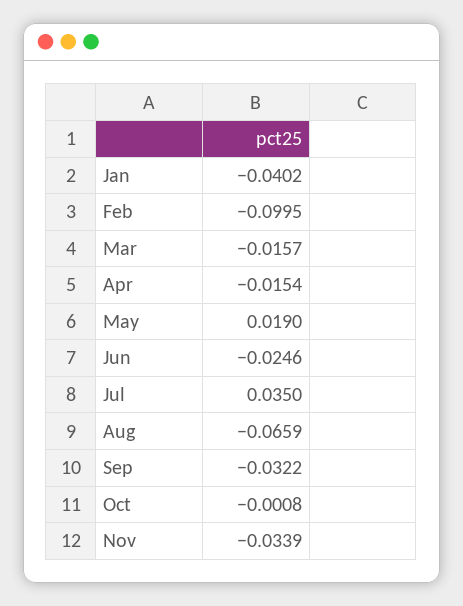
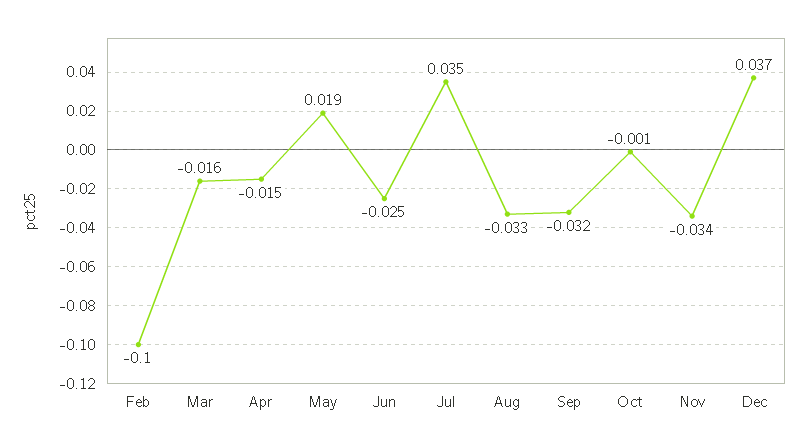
Jan: -0.0402 -> none
Aug: -0.0659 -> -0.033
Dec: none -> 0.037

